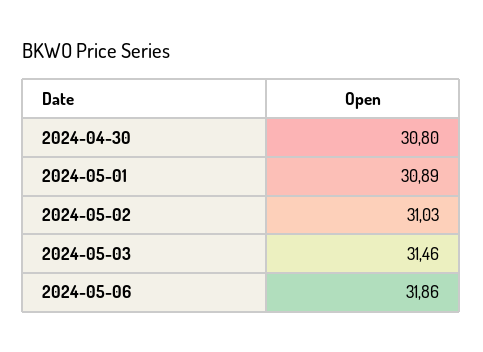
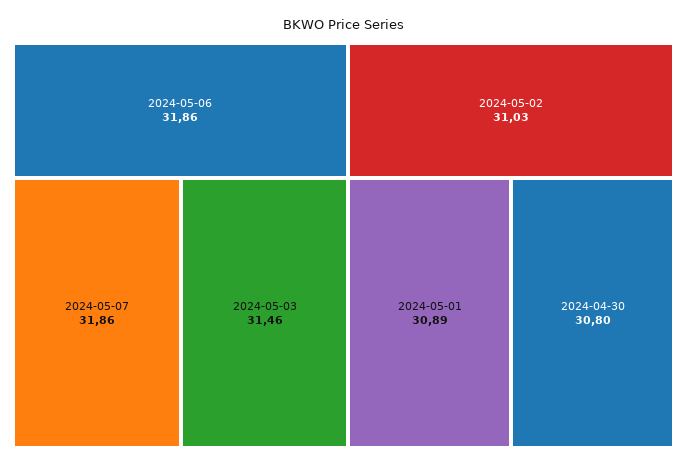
2024-05-07: none -> 31.86

